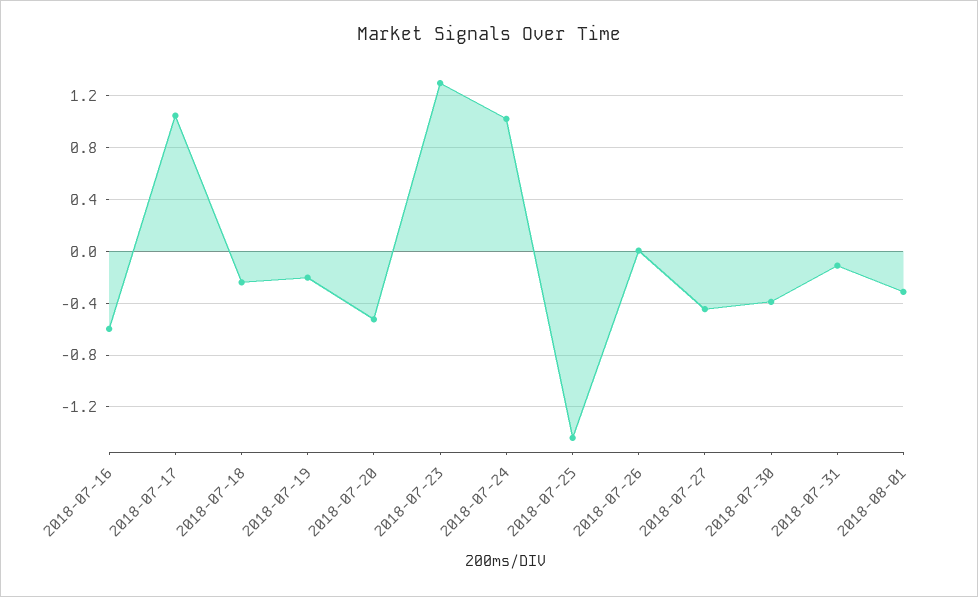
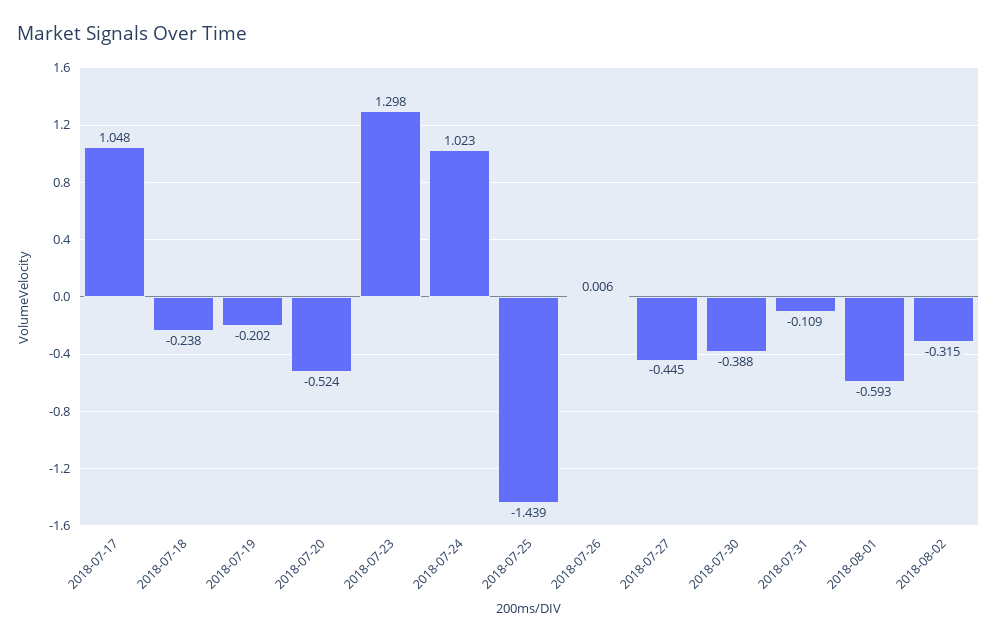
2018-07-16: -0.6 -> none
2018-08-01: -0.3 -> -0.593
2018-08-02: none -> -0.315

